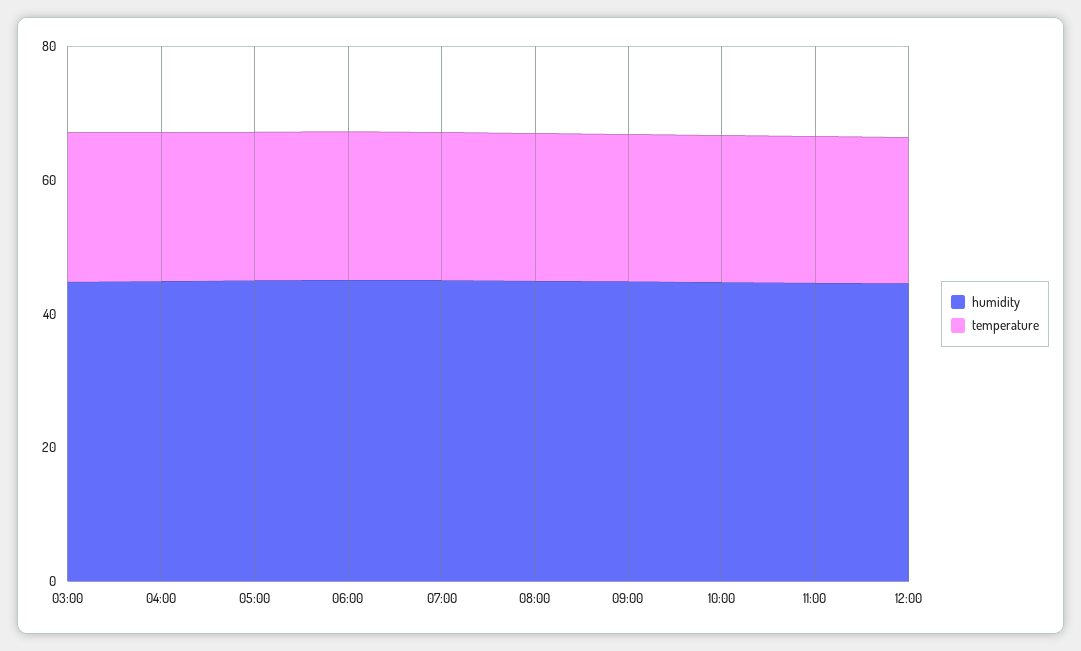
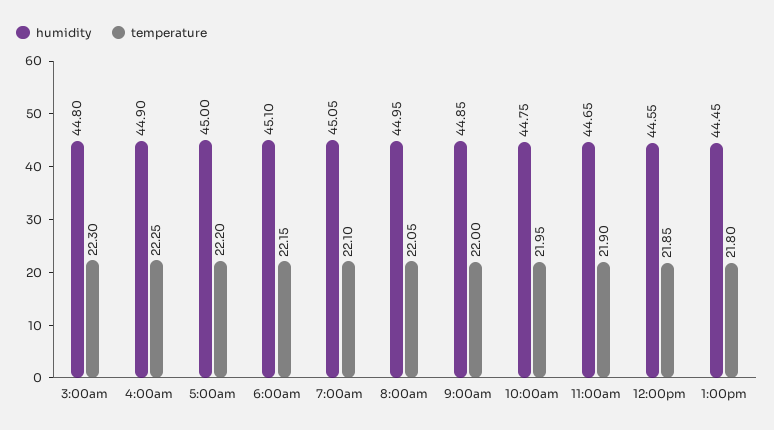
humidity, 1:00pm: none -> 44.45
temperature, 1:00pm: none -> 21.8

